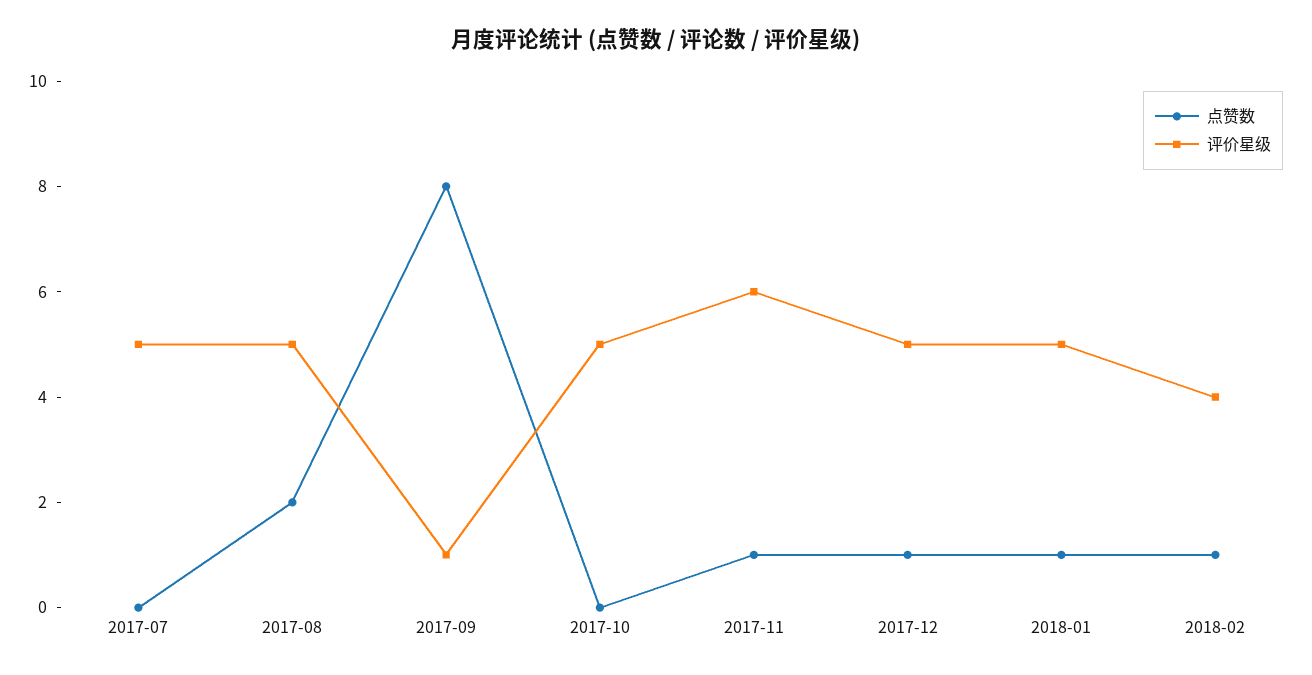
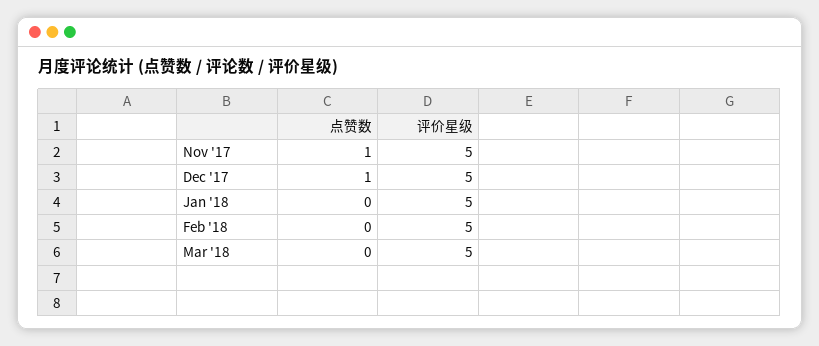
点赞数, 2017-07: 0 -> none
评价星级, 2017-07: 5 -> none
点赞数, 2017-08: 2 -> none
评价星级, 2017-08: 5 -> none
点赞数, 2017-09: 8 -> none
评价星级, 2017-09: 1 -> none
点赞数, 2017-10: 0 -> none
评价星级, 2017-10: 5 -> none
评价星级, 2017-11: 6 -> 5
点赞数, 2018-01: 1 -> 0
点赞数, 2018-02: 1 -> 0
评价星级, 2018-02: 4 -> 5
点赞数, Mar '18: none -> 0
评价星级, Mar '18: none -> 5

